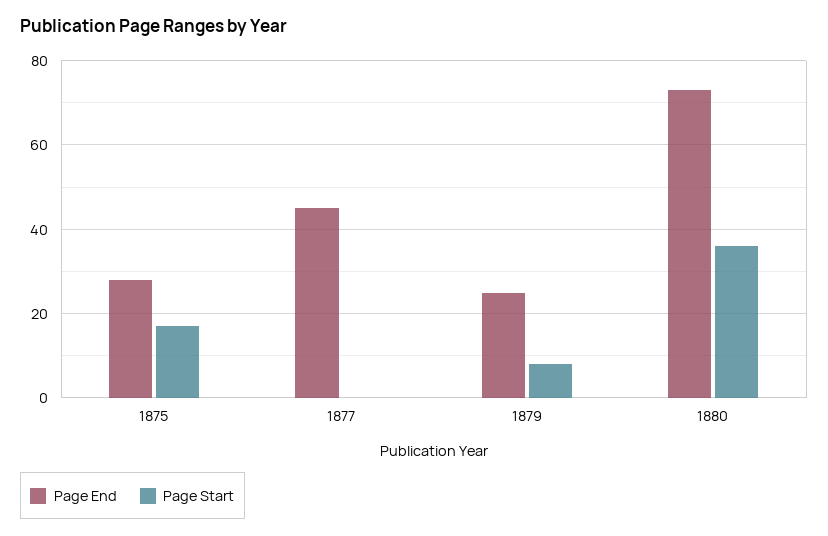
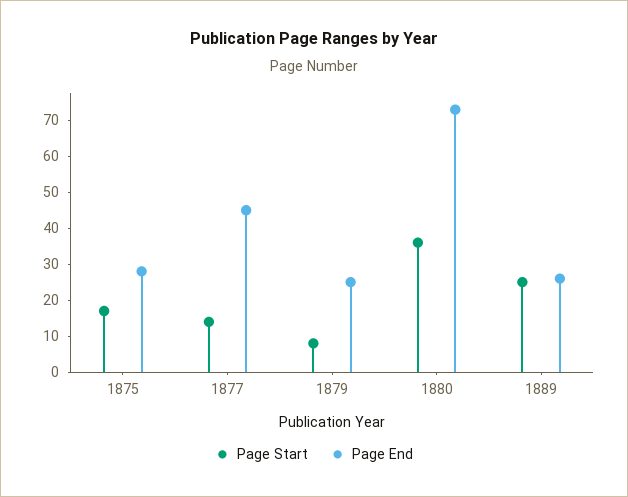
Page Start, 1877: 0 -> 15
Page Start, 1889: none -> 25
Page End, 1889: none -> 25

